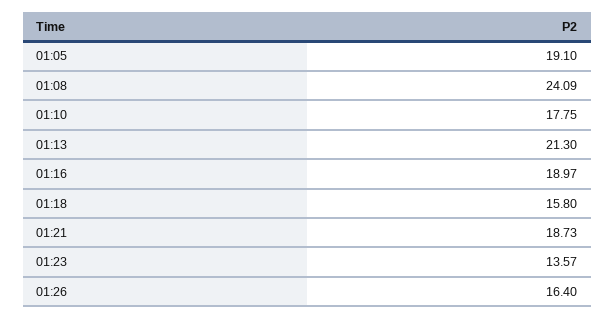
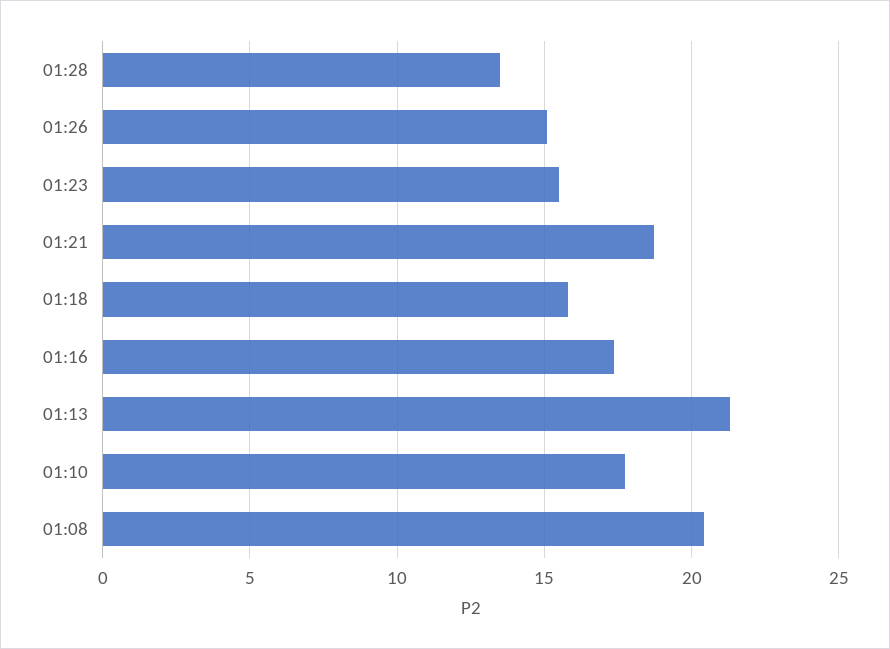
01:05: 19.1 -> none
01:08: 24.09 -> 20.5
01:16: 18.97 -> 17.5
01:23: 13.57 -> 15.5
01:26: 16.4 -> 15
01:28: none -> 13.5

